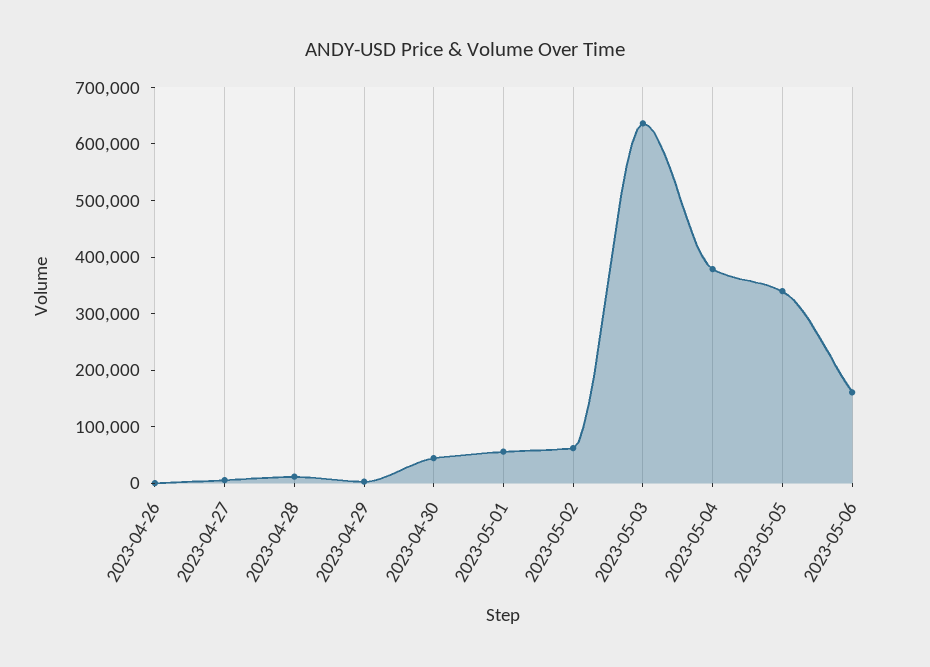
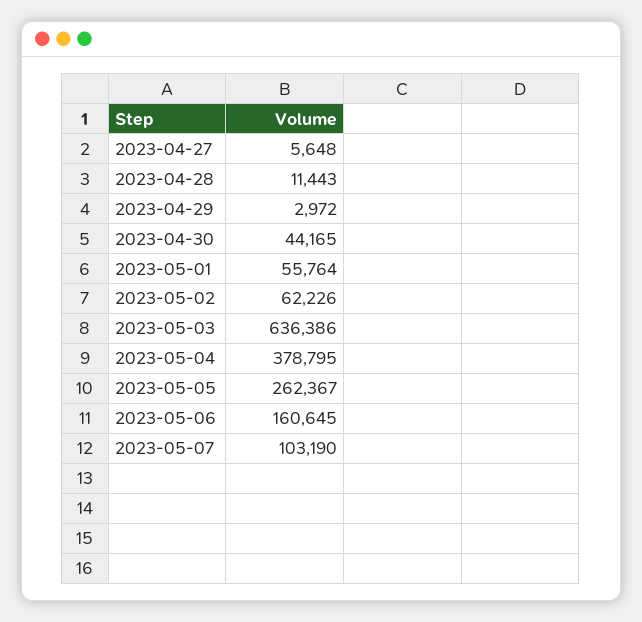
2023-04-26: 0 -> none
2023-05-05: 340000 -> 262367
2023-05-07: none -> 103190

